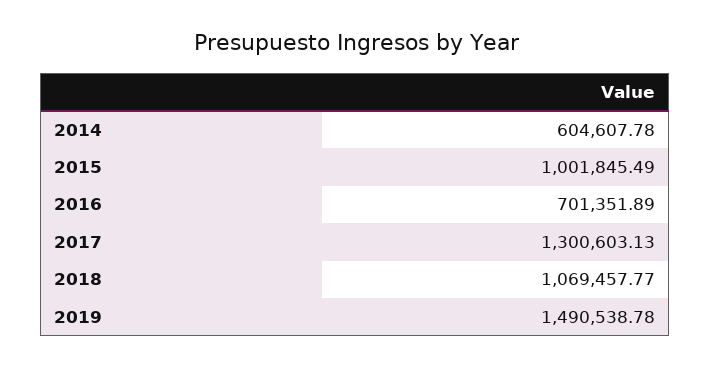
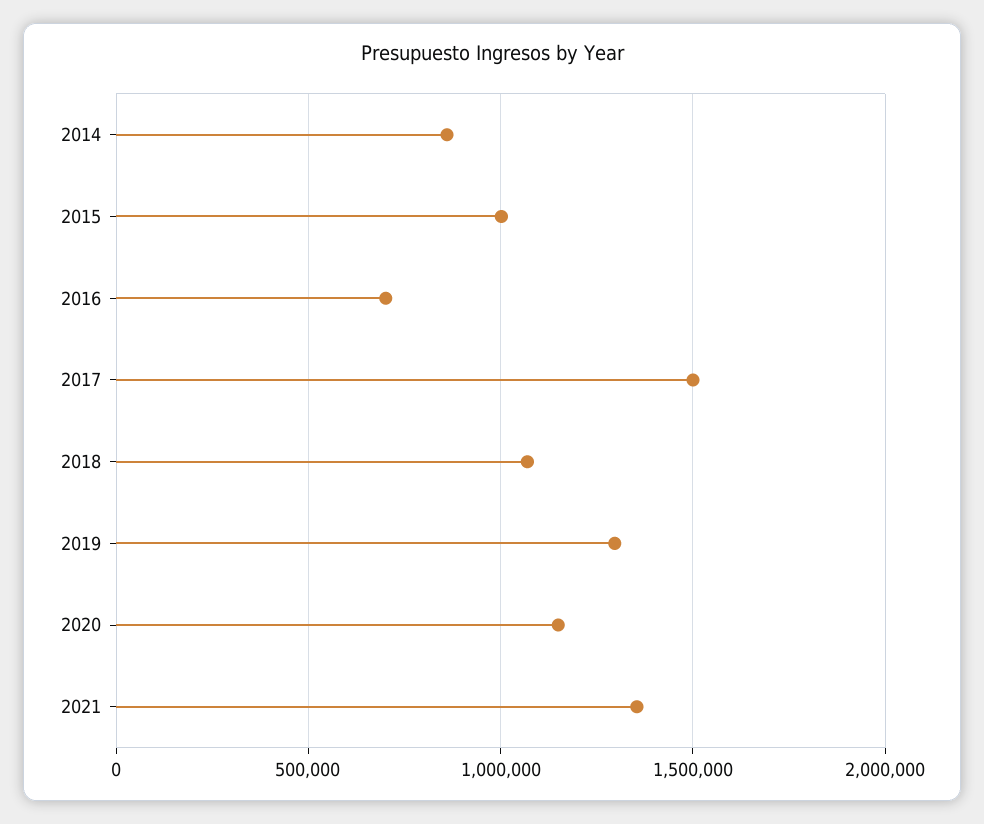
2014: 604607.78 -> 850000
2017: 1300603.13 -> 1500000
2019: 1490538.78 -> 1300000
2020: none -> 1150000
2021: none -> 1350000

